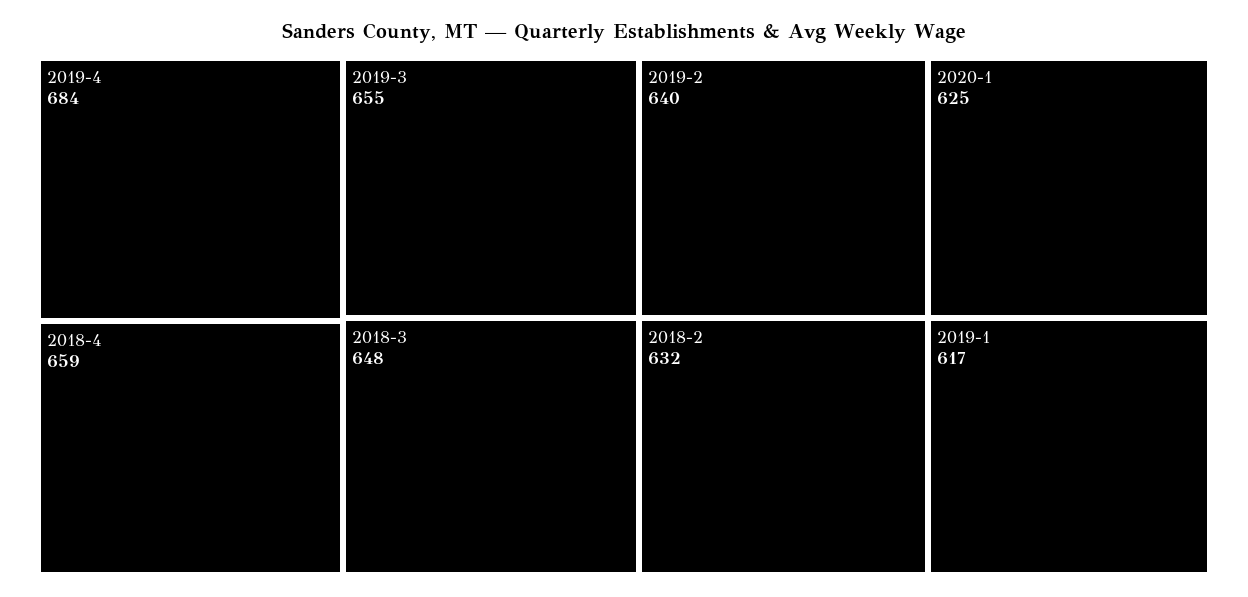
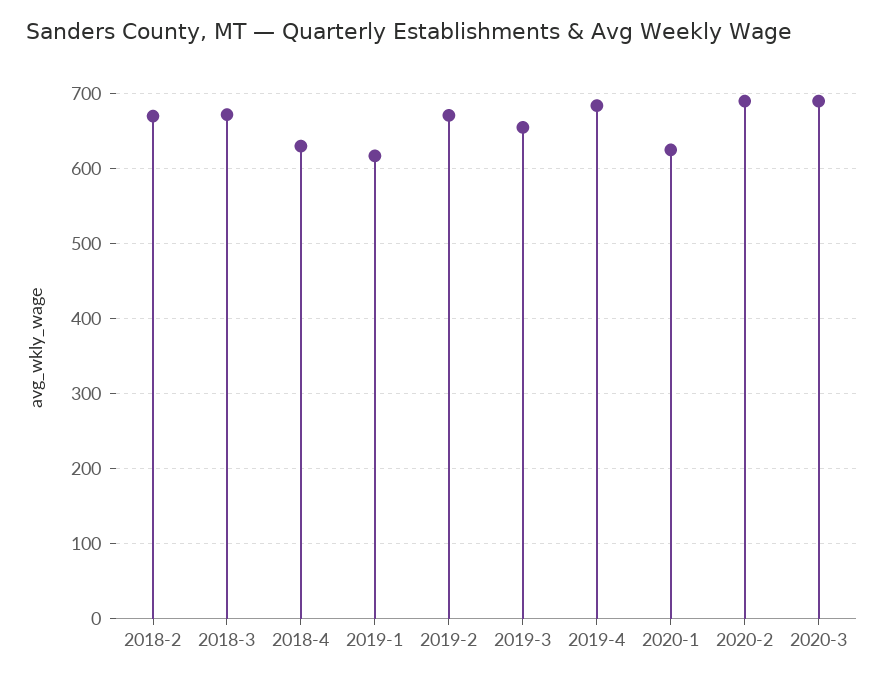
2018-4: 659 -> 630
2018-3: 648 -> 670
2019-2: 640 -> 670
2018-2: 632 -> 670
2020-2: none -> 690
2020-3: none -> 690

